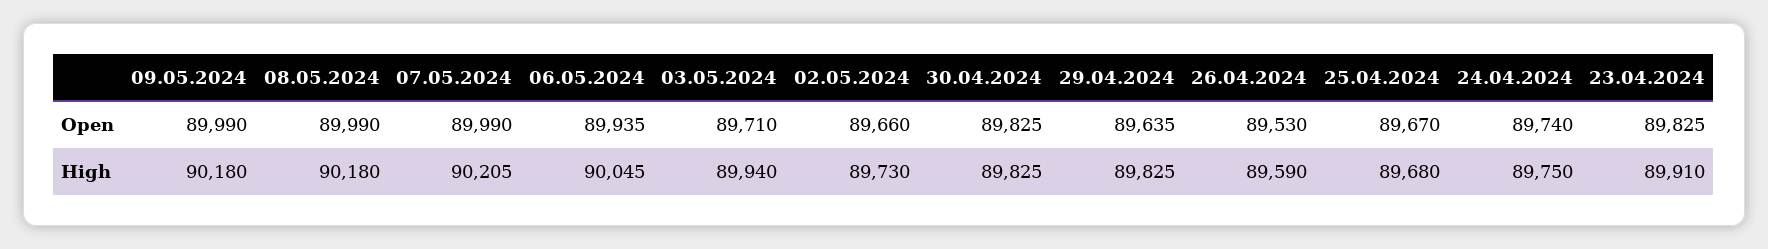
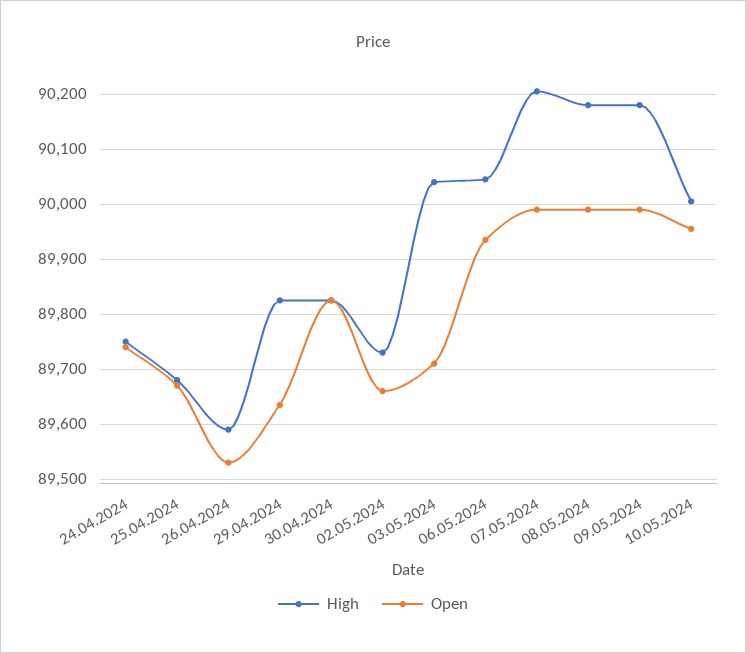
Open, 23.04.2024: 89825 -> none
High, 03.05.2024: 89940 -> 90040
High, 23.04.2024: 89910 -> none
High, 10.05.2024: none -> 90000
Open, 10.05.2024: none -> 89960

